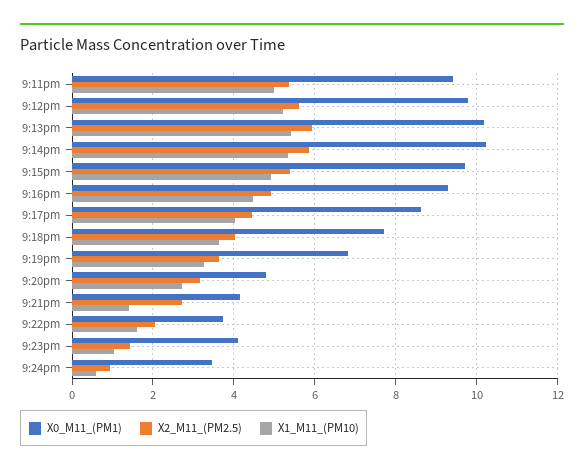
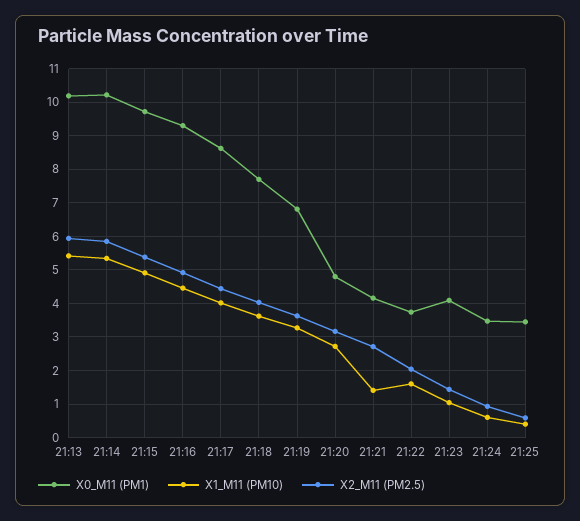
X0_M11_(PM1), 9:11pm: 9.4 -> none
X2_M11_(PM2.5), 9:11pm: 5.4 -> none
X1_M11_(PM10), 9:11pm: 5 -> none
X0_M11_(PM1), 9:12pm: 9.8 -> none
X2_M11_(PM2.5), 9:12pm: 5.6 -> none
X1_M11_(PM10), 9:12pm: 5.2 -> none
X0_M11_(PM1), 21:25: none -> 3.4
X1_M11_(PM10), 21:25: none -> 0.4
X2_M11_(PM2.5), 21:25: none -> 0.6

